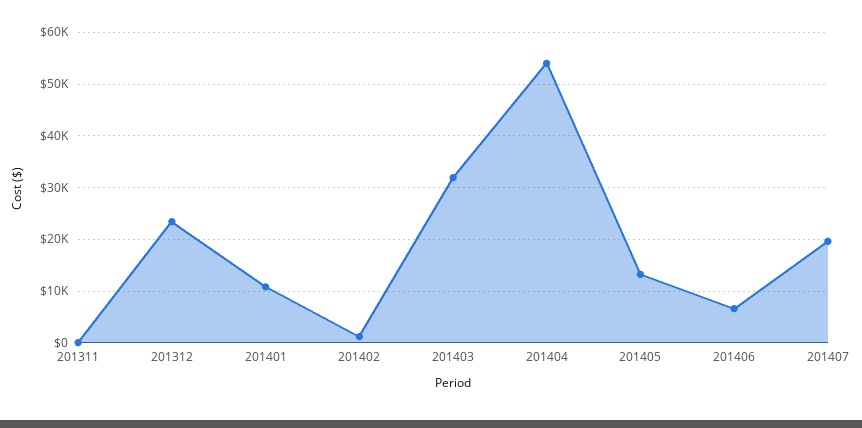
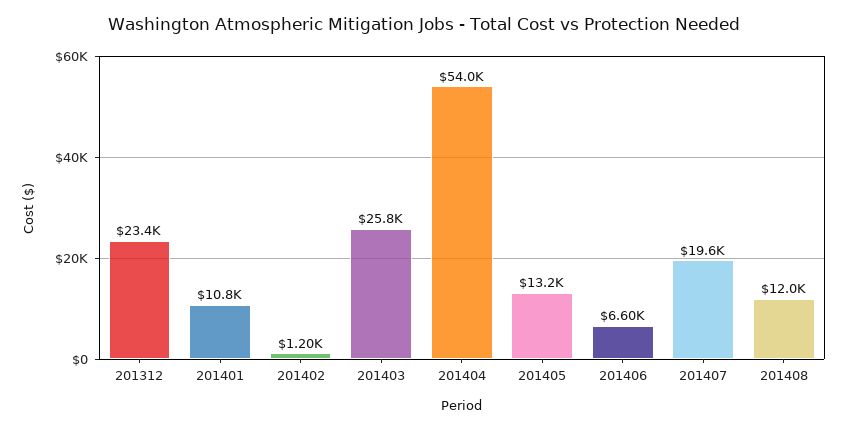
201311: 0 -> none
201403: 32000 -> 25800
201408: none -> 12000

